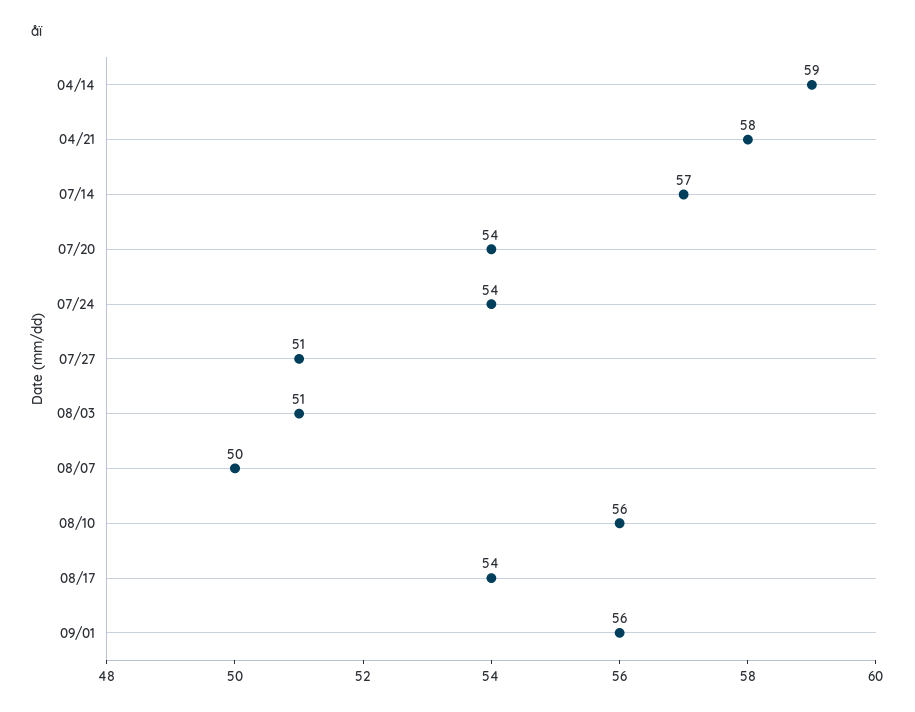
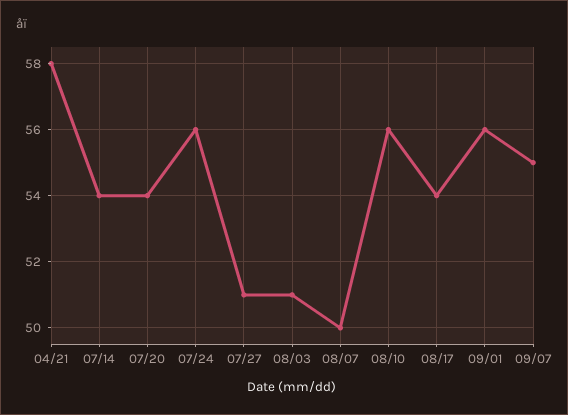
04/14: 59 -> none
07/14: 57 -> 54
07/24: 54 -> 56
09/07: none -> 55

